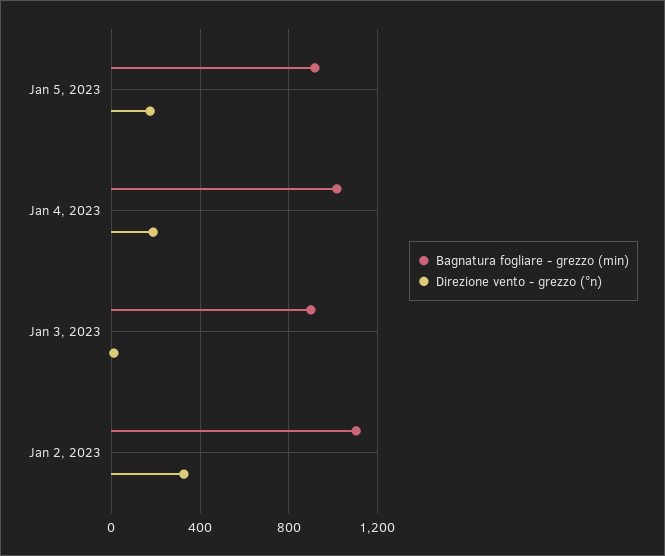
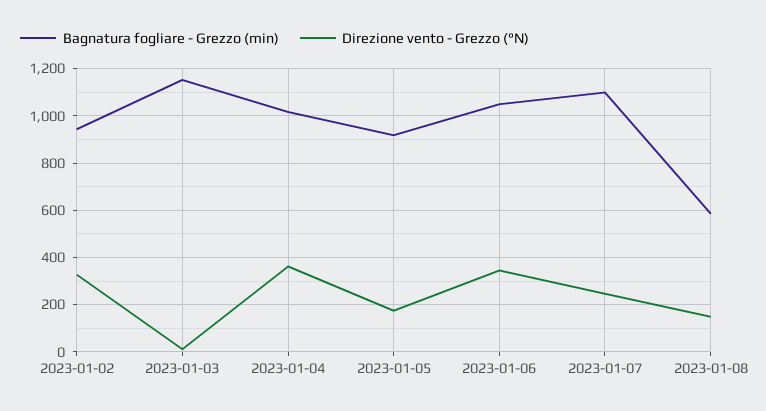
Direzione vento - grezzo (°n), Jan 4, 2023: 200 -> 350
Bagnatura fogliare - grezzo (min), Jan 3, 2023: 900 -> 1150
Bagnatura fogliare - grezzo (min), Jan 2, 2023: 1100 -> 950
Bagnatura fogliare - grezzo (min), 2023-01-06: none -> 1050
Direzione vento - grezzo (°n), 2023-01-06: none -> 350
Bagnatura fogliare - grezzo (min), 2023-01-07: none -> 1100
Direzione vento - grezzo (°n), 2023-01-07: none -> 250
Bagnatura fogliare - grezzo (min), 2023-01-08: none -> 600
Direzione vento - grezzo (°n), 2023-01-08: none -> 150

